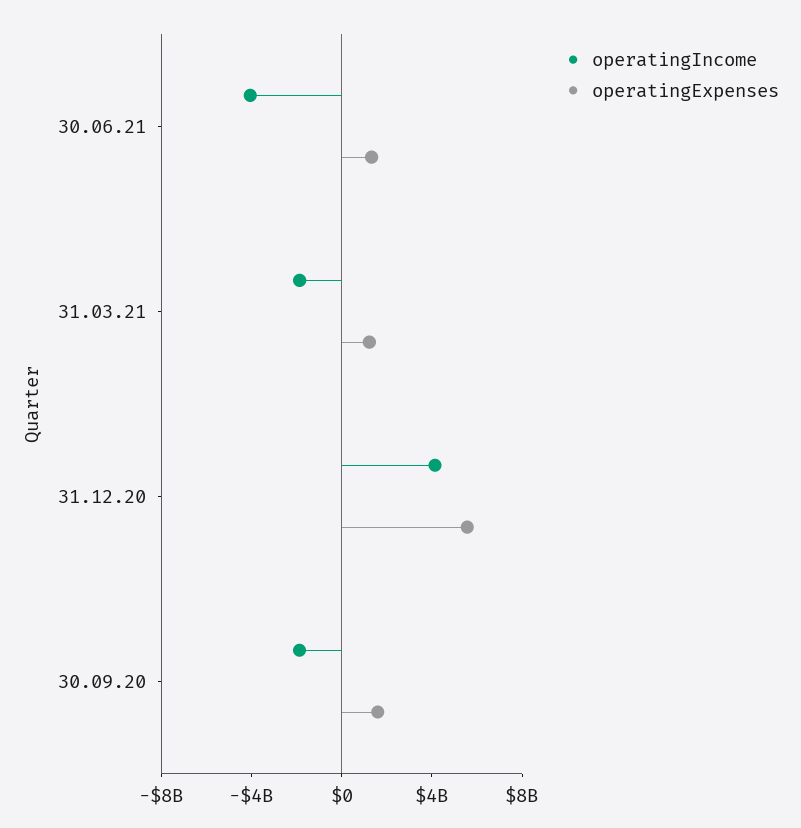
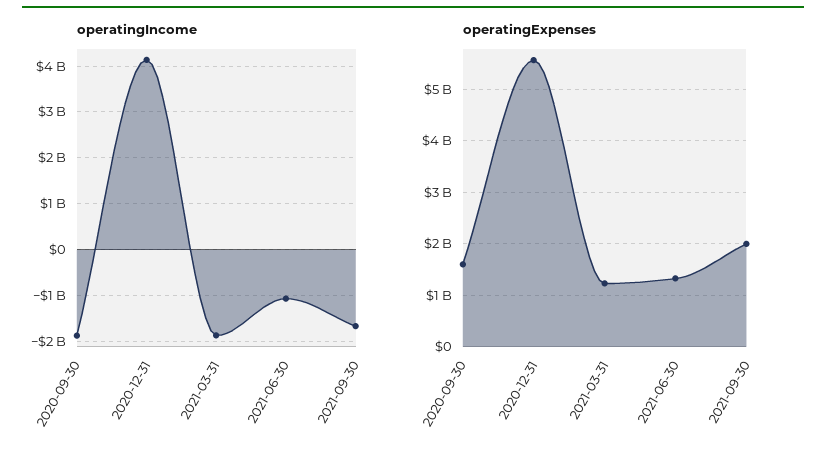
operatingIncome, 30.06.21: -4000000000 -> -1000000000
operatingIncome, 2021-09-30: none -> -1600000000
operatingExpenses, 2021-09-30: none -> 2000000000

